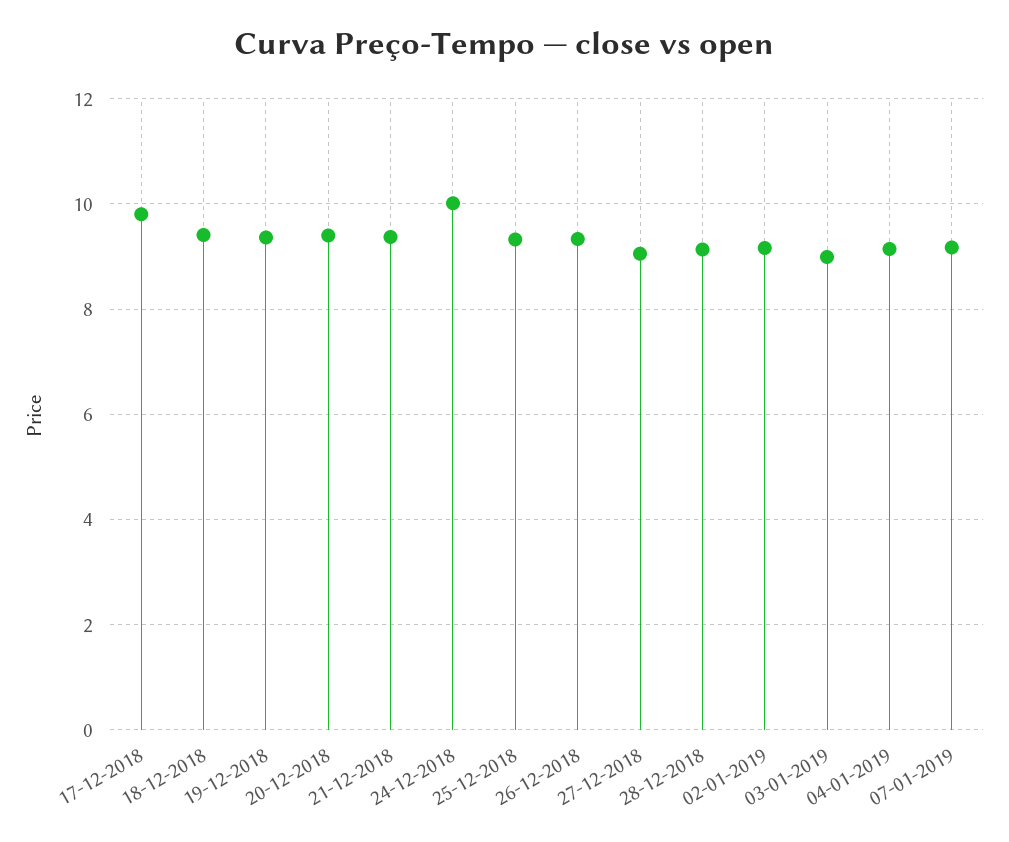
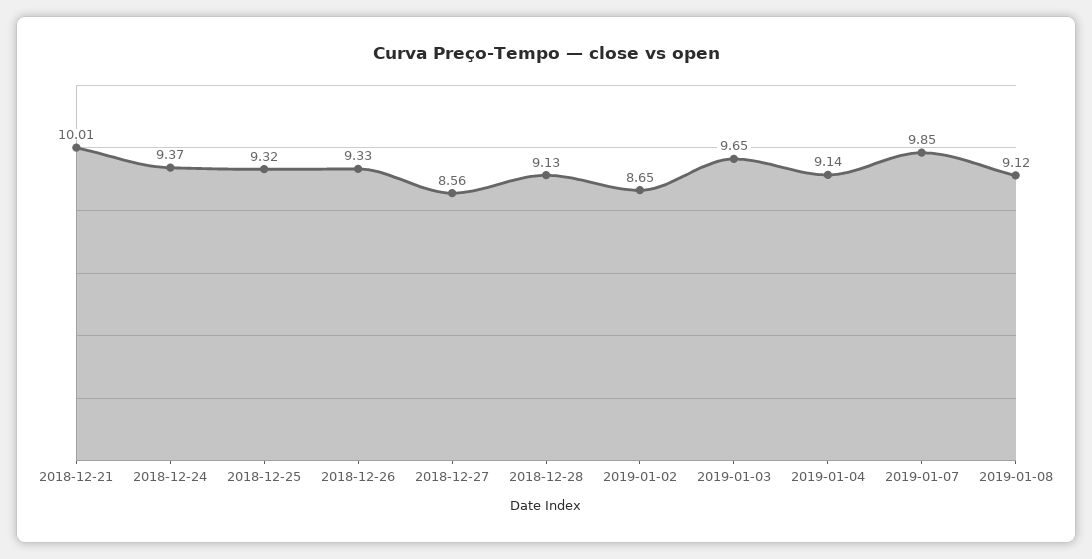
17-12-2018: 9.8 -> none
18-12-2018: 9.4 -> none
19-12-2018: 9.4 -> none
20-12-2018: 9.4 -> none
21-12-2018: 9.4 -> 10.01
24-12-2018: 10 -> 9.37
27-12-2018: 9 -> 8.56
02-01-2019: 9.2 -> 8.65
03-01-2019: 9 -> 9.65
07-01-2019: 9.2 -> 9.85
2019-01-08: none -> 9.12

